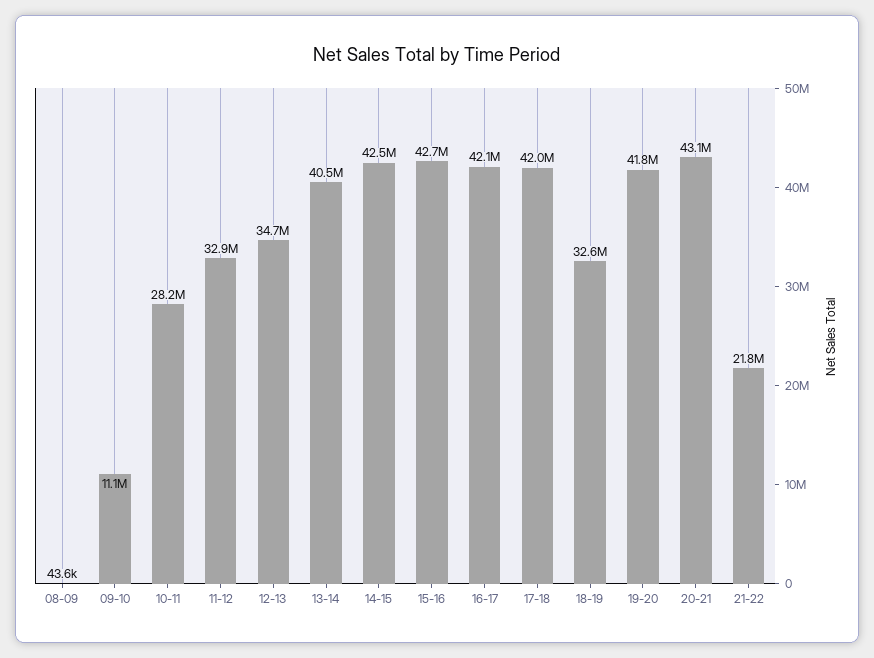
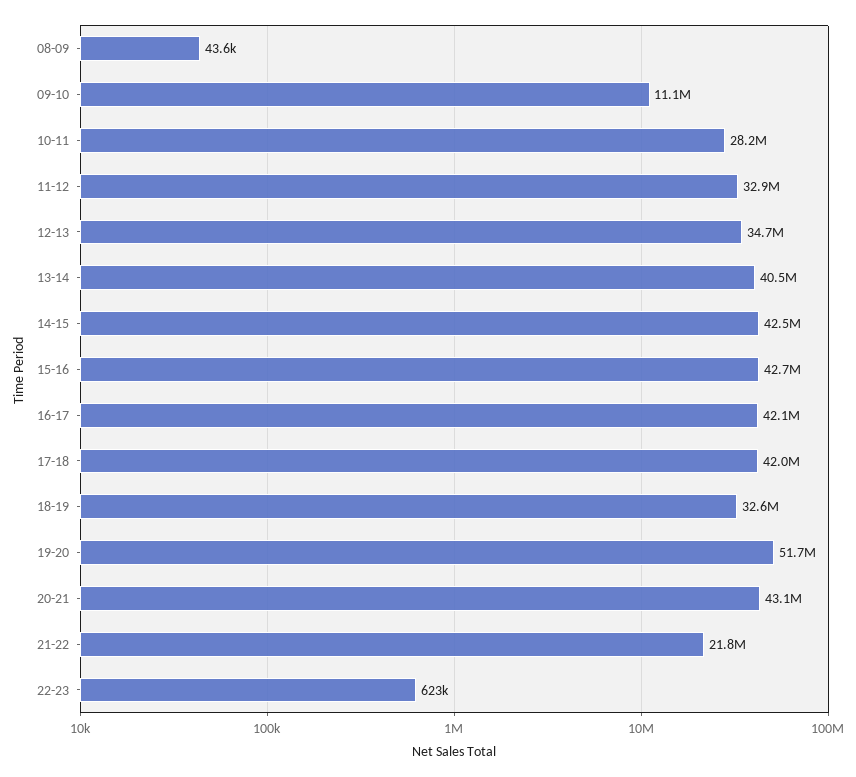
19-20: 41800000 -> 51700000
22-23: none -> 623000

